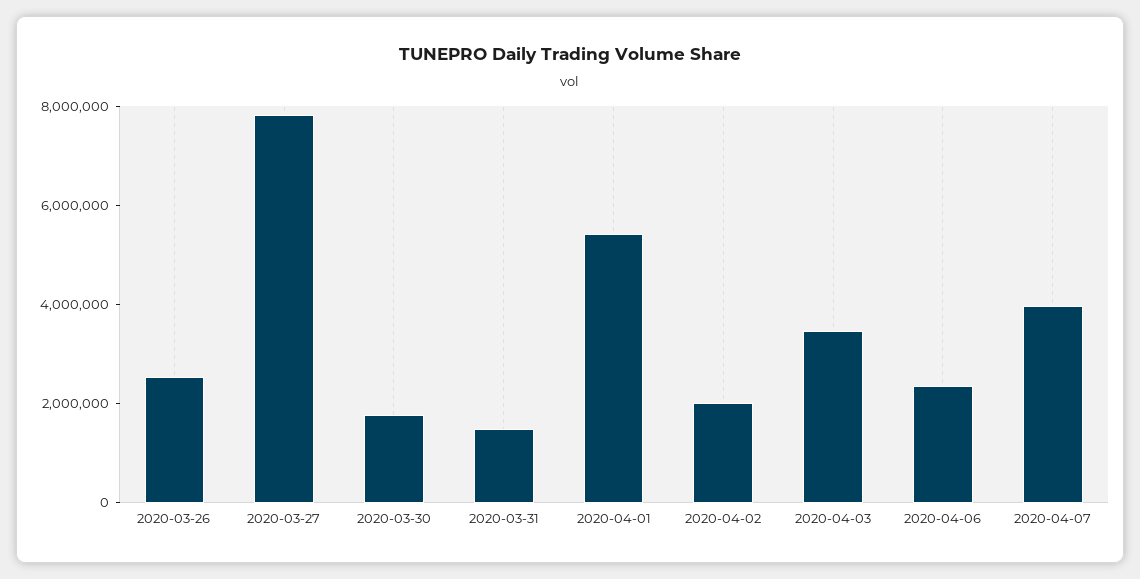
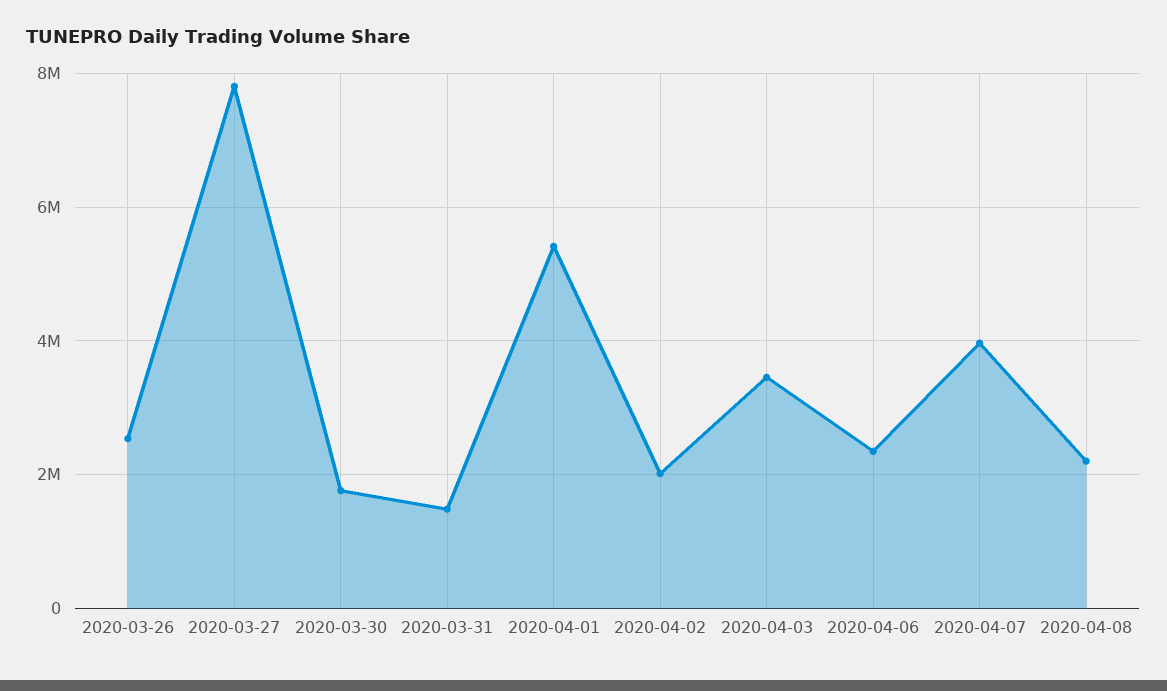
2020-04-08: none -> 2200000

